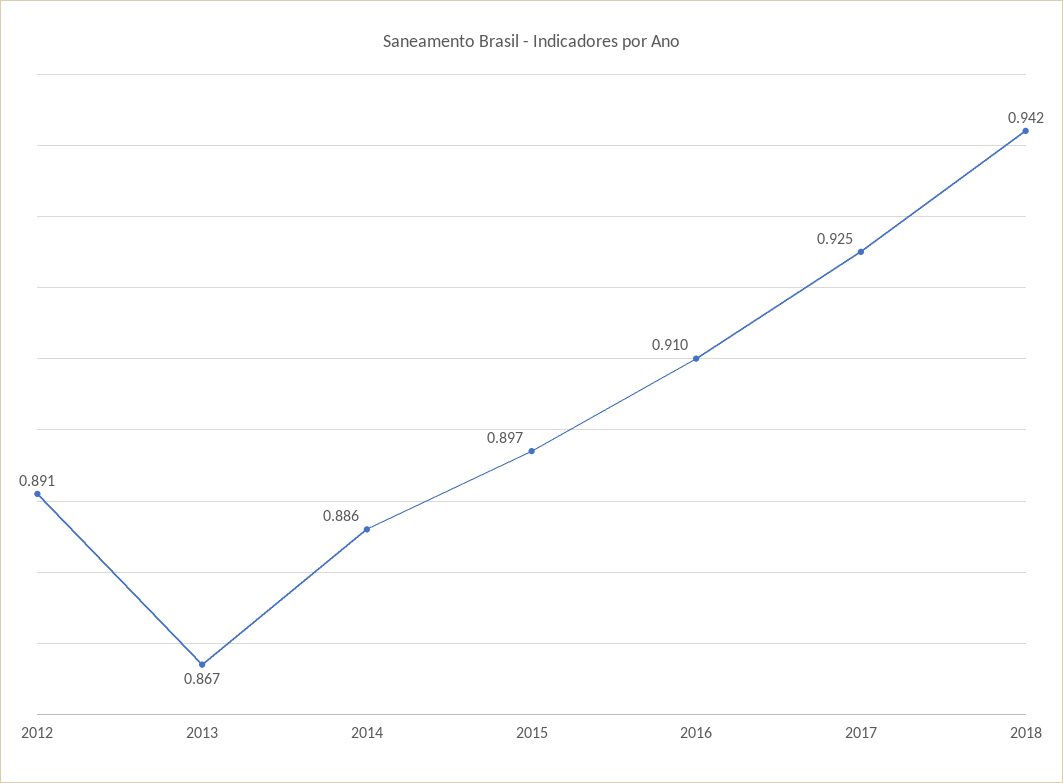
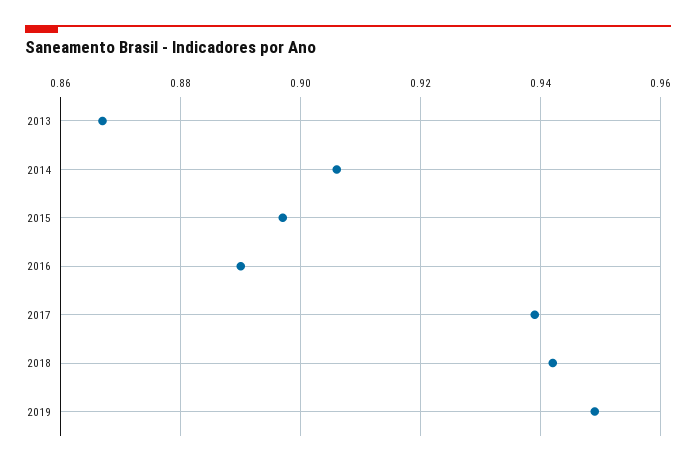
2012: 0.891 -> none
2014: 0.886 -> 0.905
2016: 0.91 -> 0.89
2017: 0.925 -> 0.94
2019: none -> 0.95

